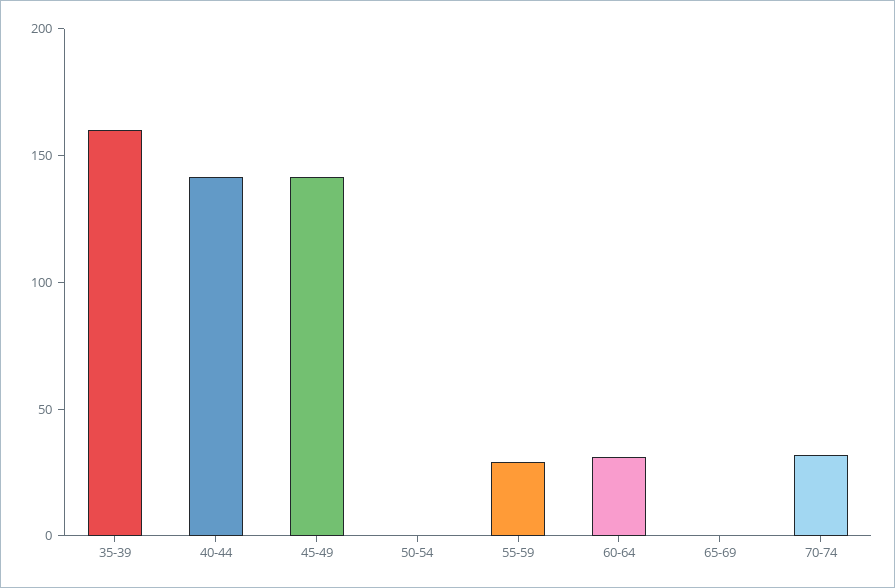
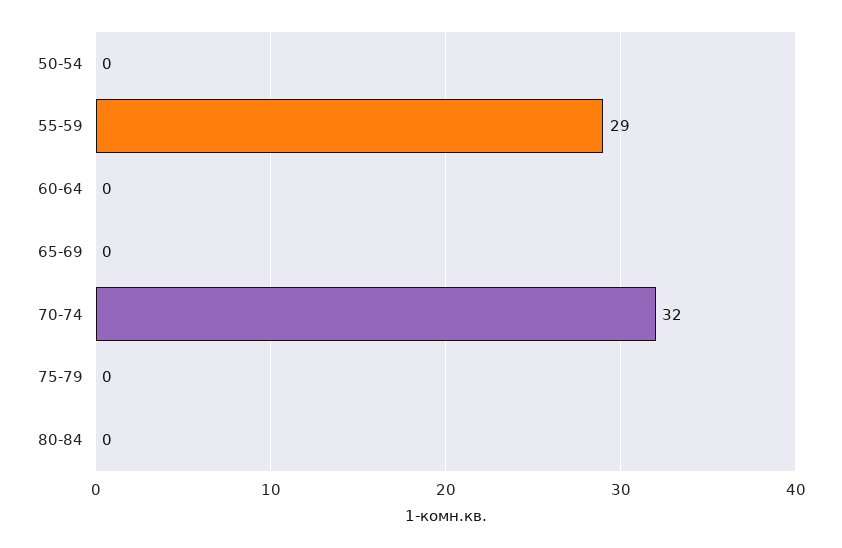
35-39: 160 -> none
40-44: 140 -> none
45-49: 140 -> none
60-64: 30 -> 0
75-79: none -> 0
80-84: none -> 0

